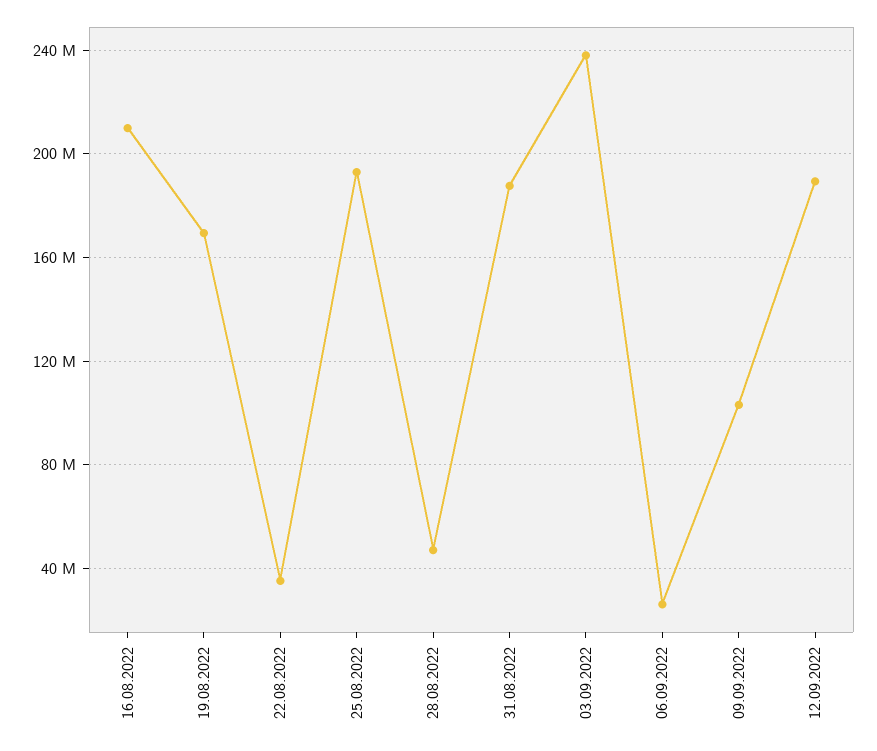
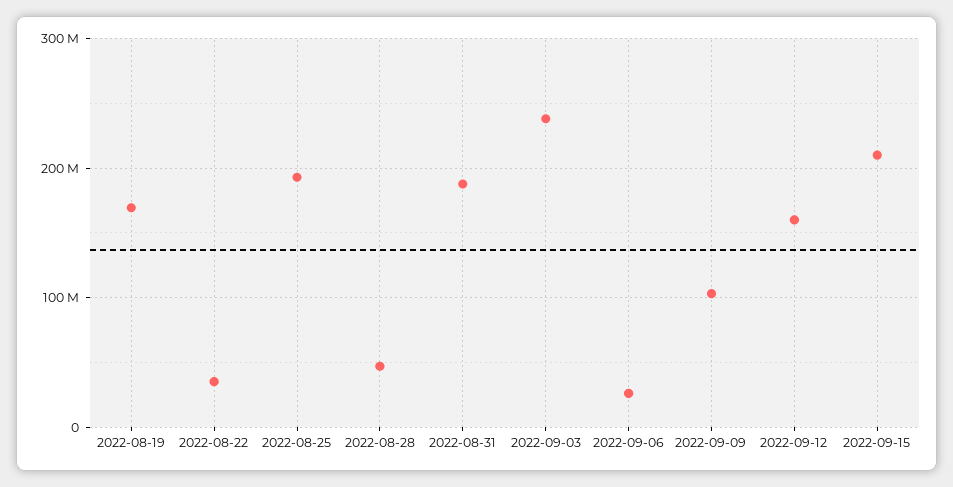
16.08.2022: 210000000 -> none
12.09.2022: 190000000 -> 160000000
2022-09-15: none -> 210000000

